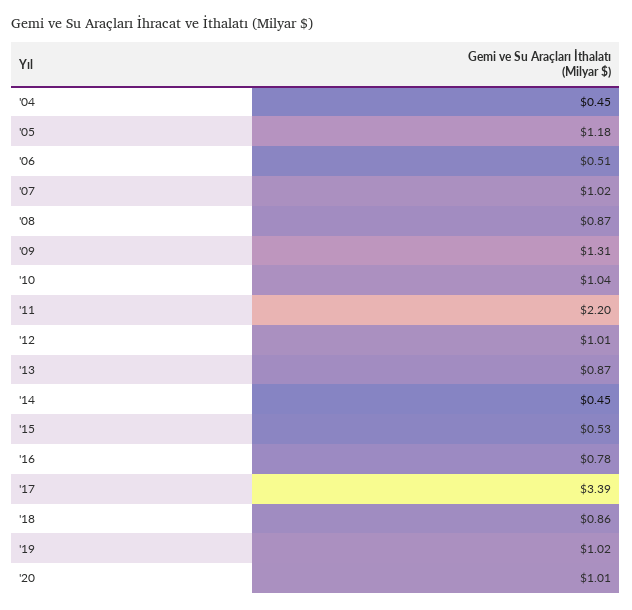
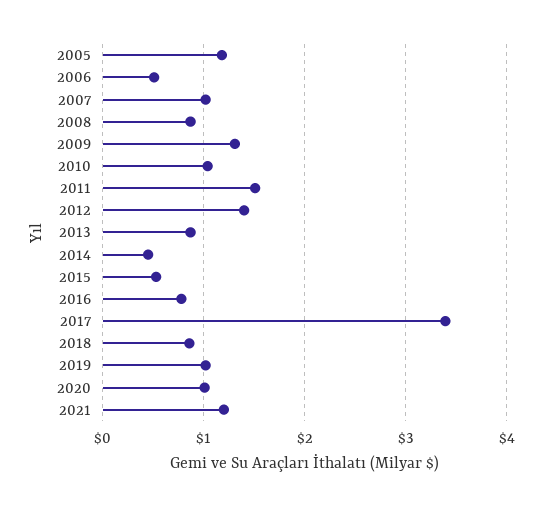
'04: 0.45 -> none
'11: 2.2 -> 1.5
'12: 1.01 -> 1.4
2021: none -> 1.2

